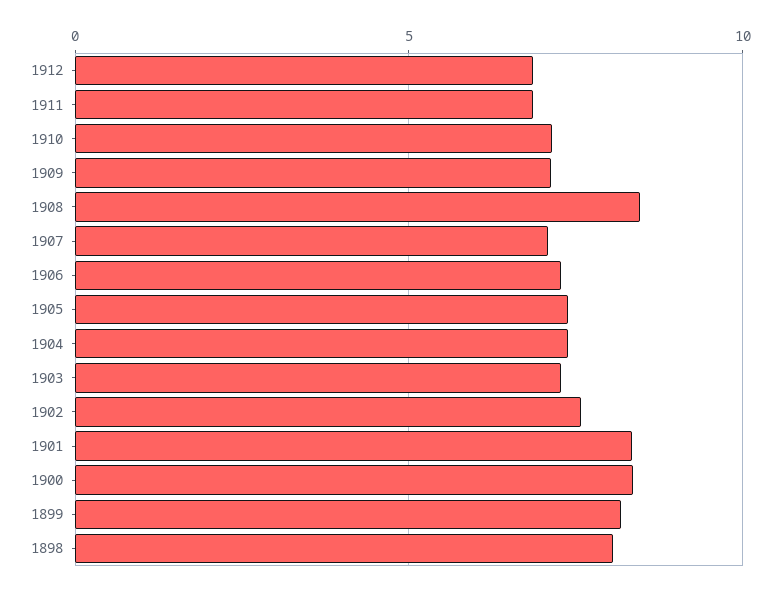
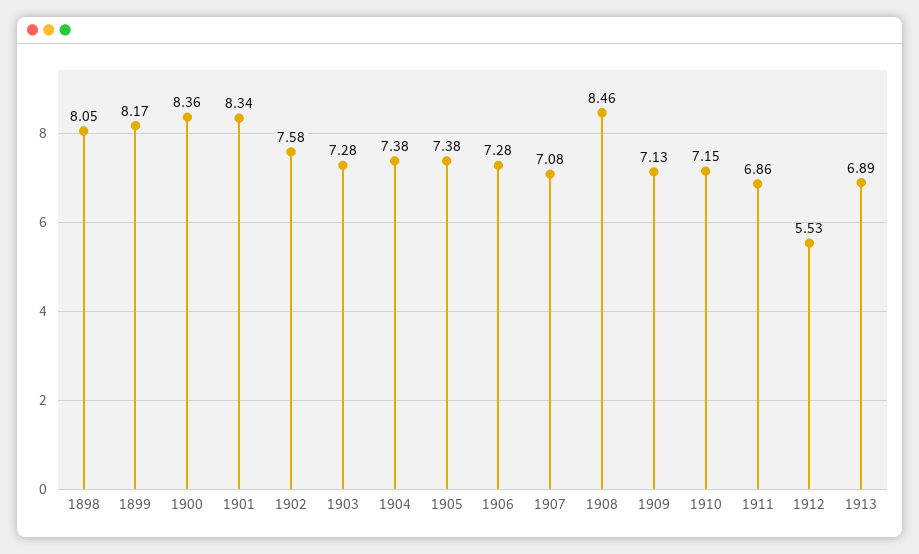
1912: 7 -> 5.53
1913: none -> 6.89

